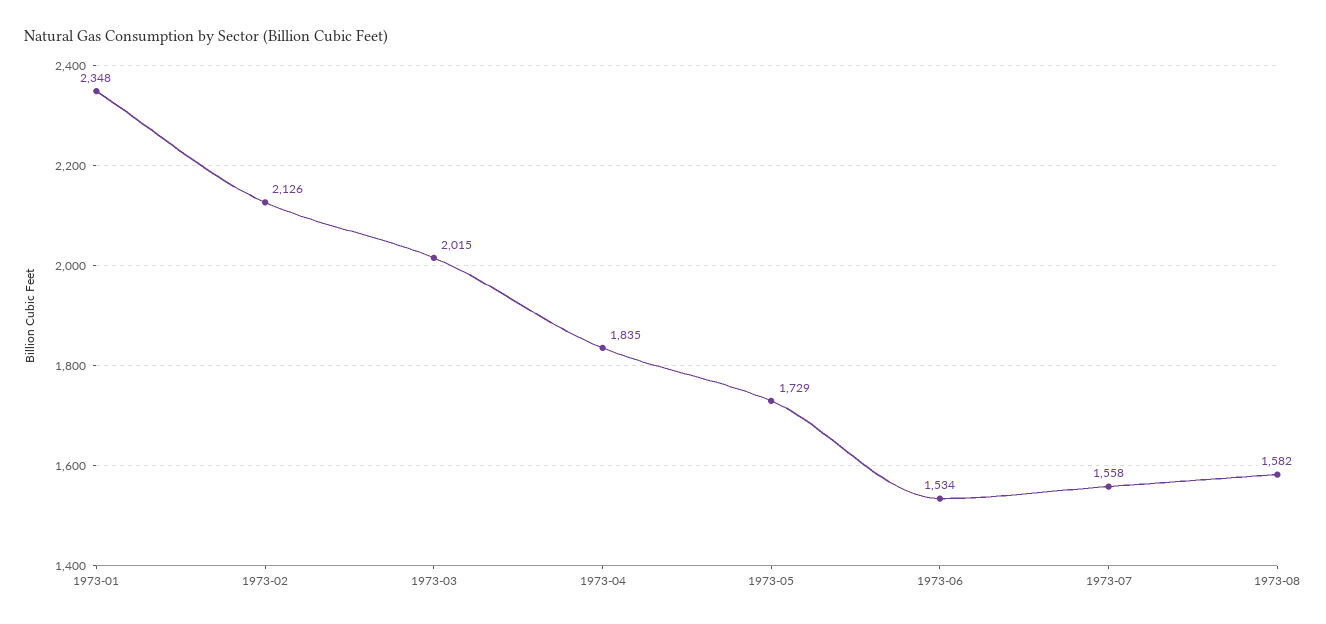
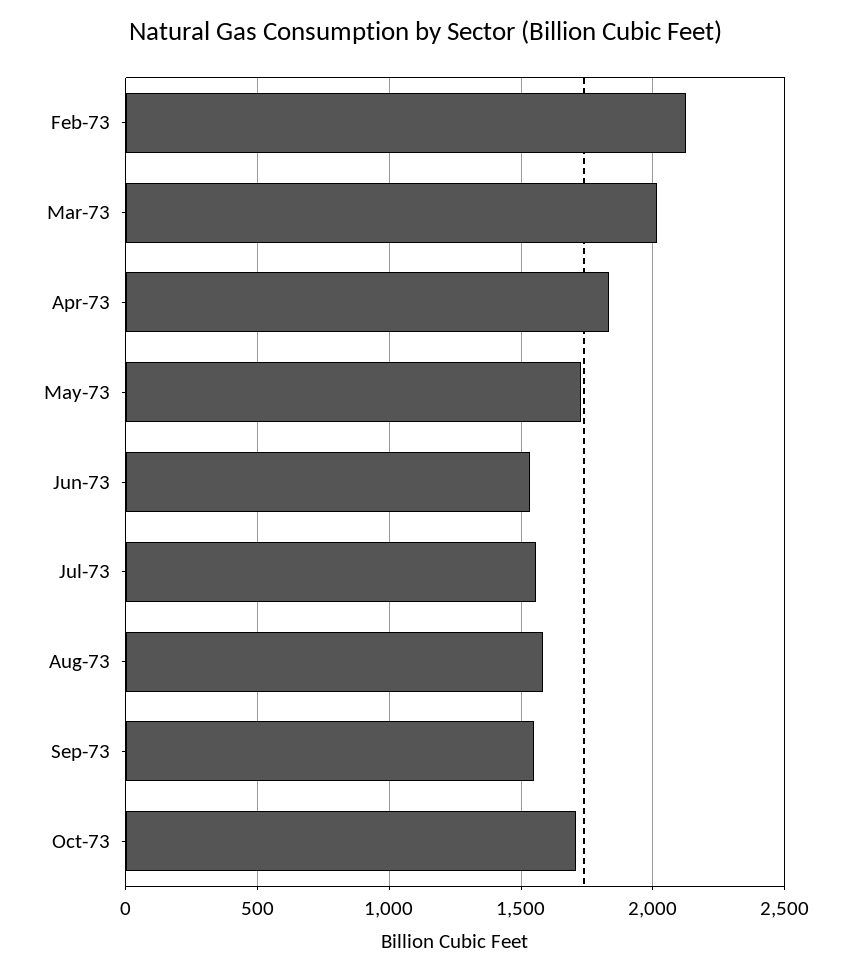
1973-01: 2348 -> none
Sep-73: none -> 1550
Oct-73: none -> 1700

